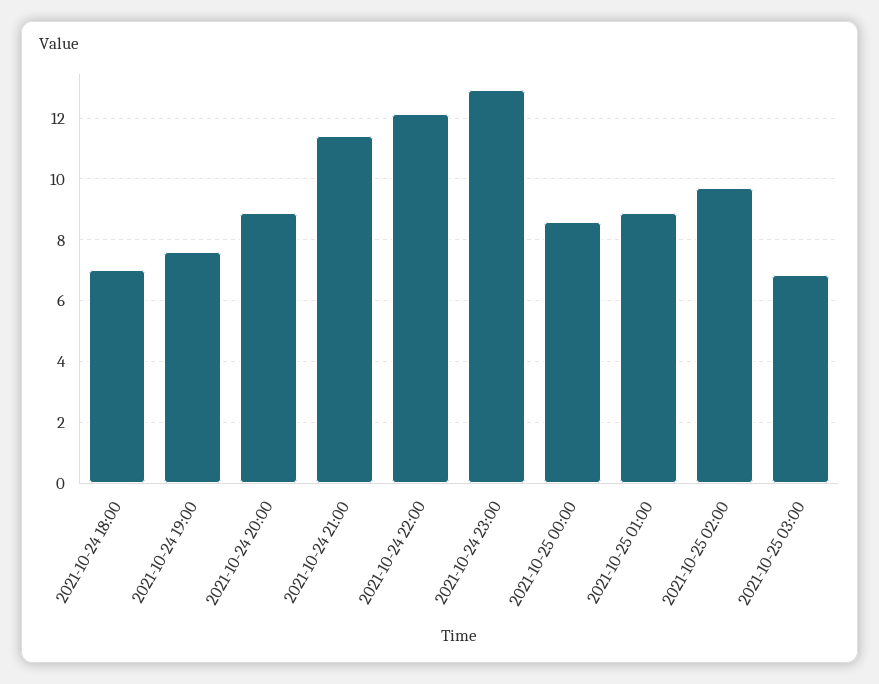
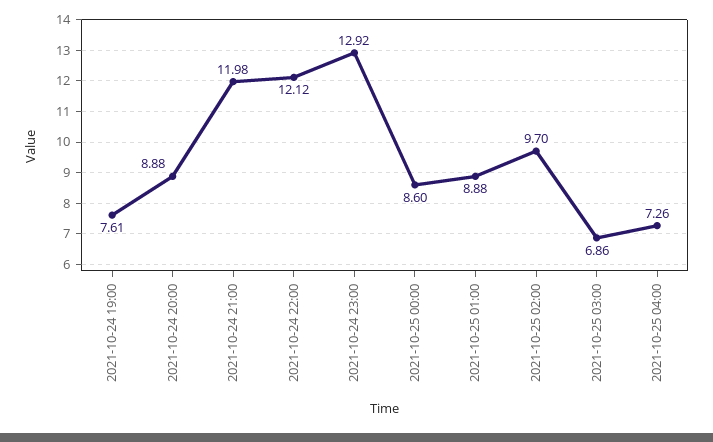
2021-10-24 18:00: 7 -> none
2021-10-24 21:00: 11.4 -> 11.98
2021-10-25 04:00: none -> 7.26

